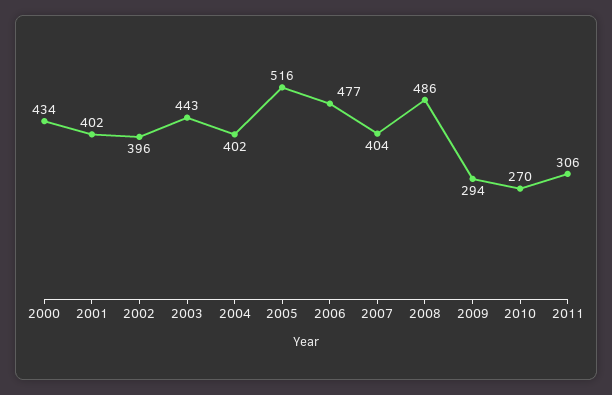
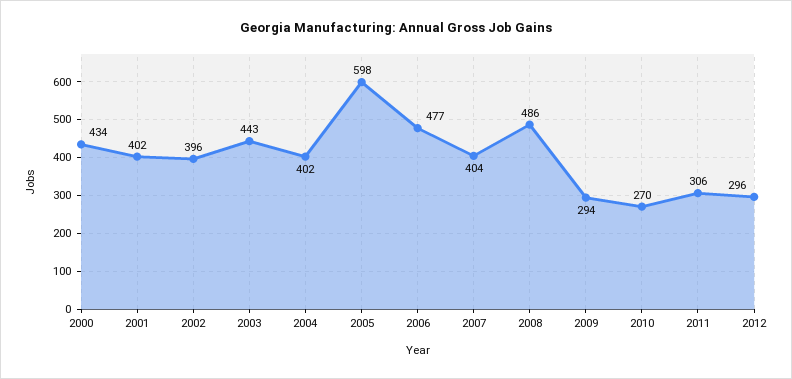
2005: 516 -> 598
2012: none -> 296

